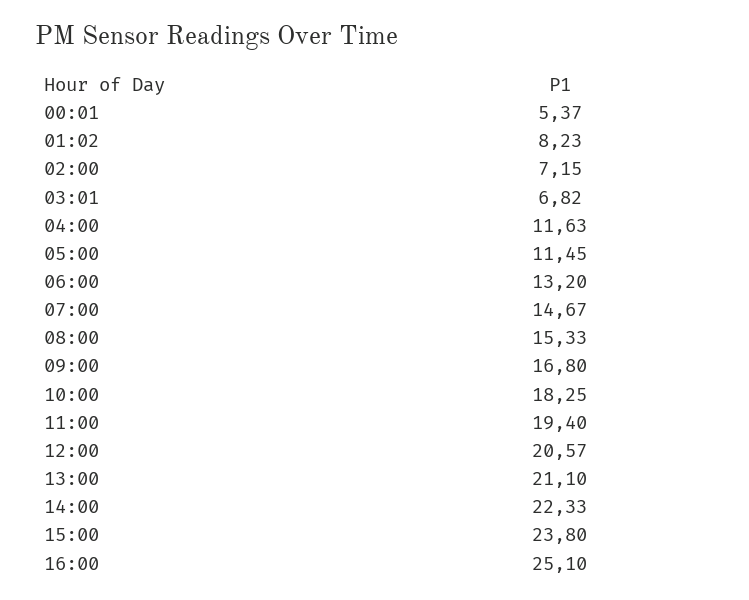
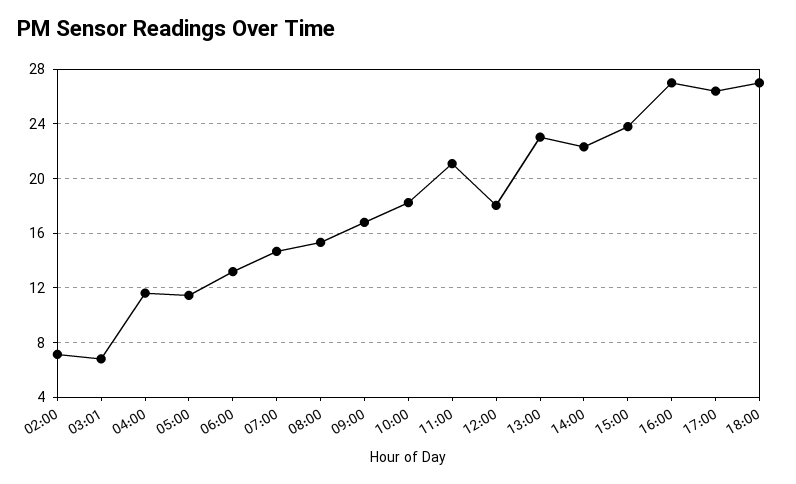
00:01: 5.37 -> none
01:02: 8.23 -> none
11:00: 19.4 -> 21
12:00: 20.57 -> 18
13:00: 21.1 -> 23
16:00: 25.1 -> 27
17:00: none -> 26.5
18:00: none -> 27

